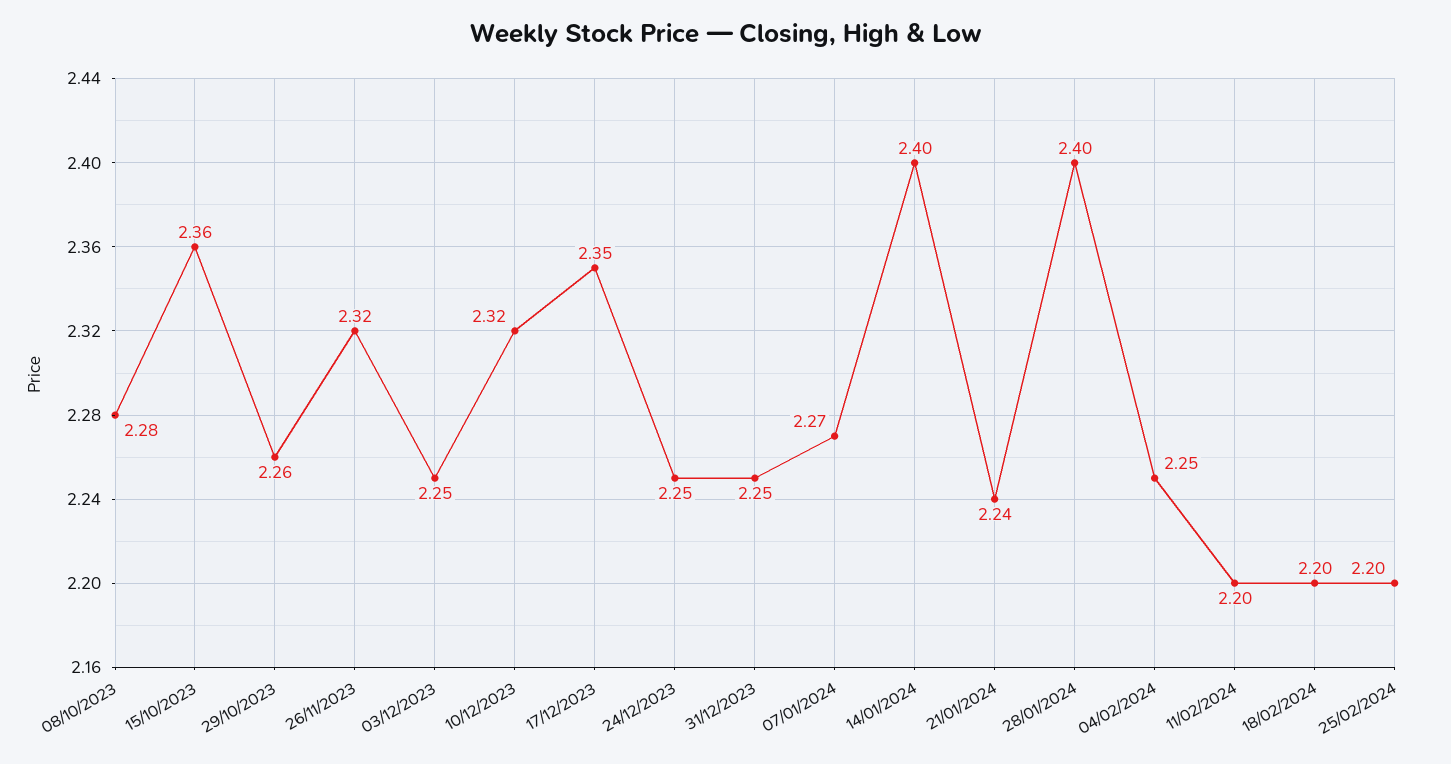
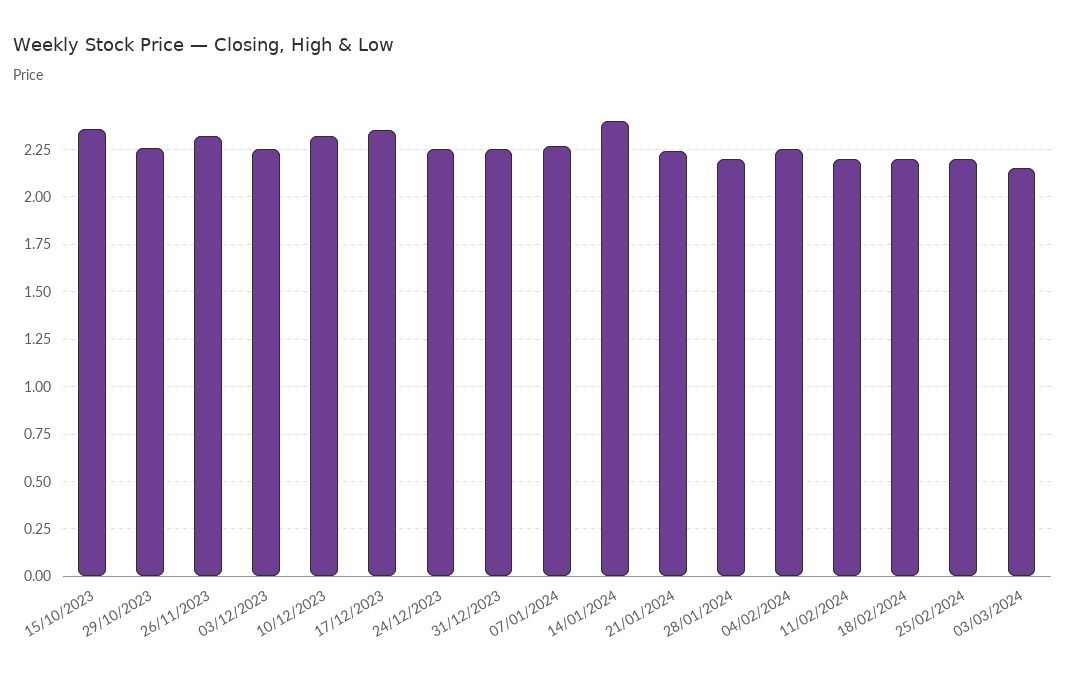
08/10/2023: 2.28 -> none
28/01/2024: 2.4 -> 2.2
03/03/2024: none -> 2.15

